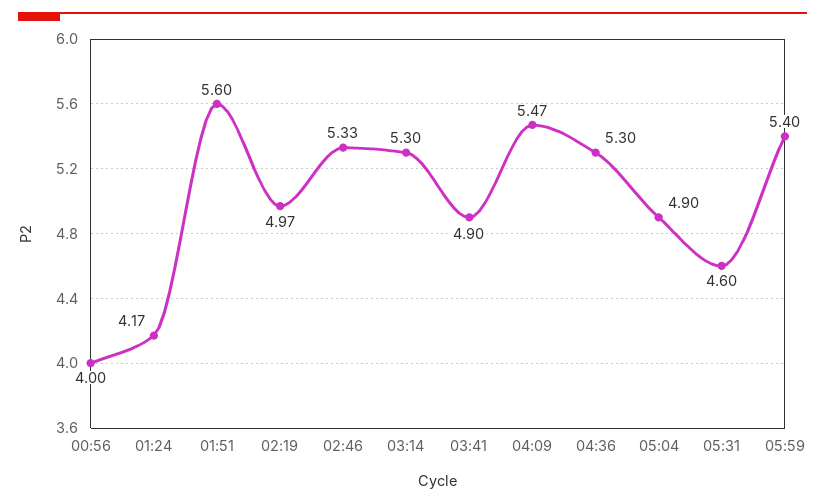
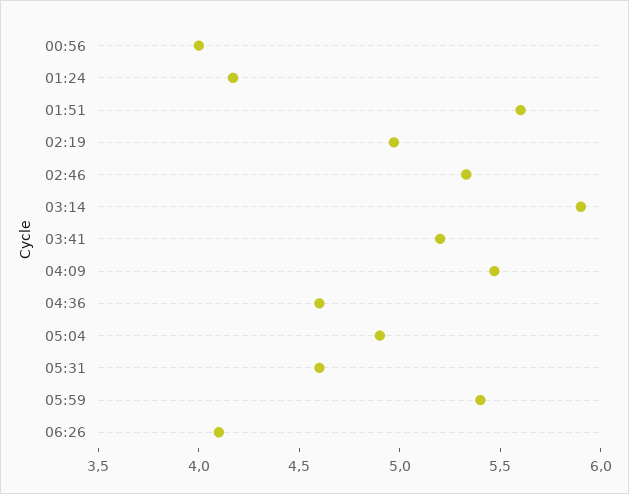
03:14: 5.3 -> 5.9
03:41: 4.9 -> 5.2
04:36: 5.3 -> 4.6
06:26: none -> 4.1

